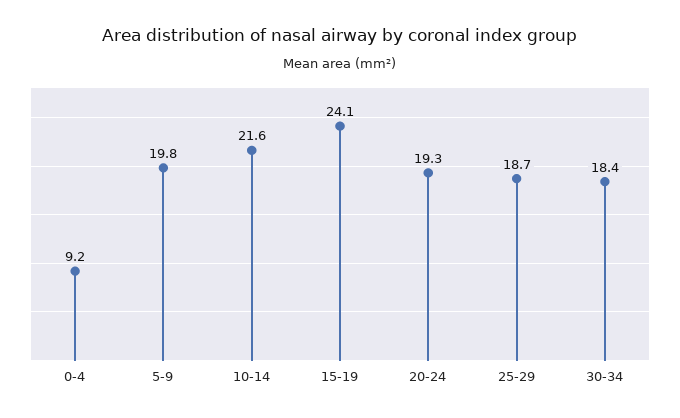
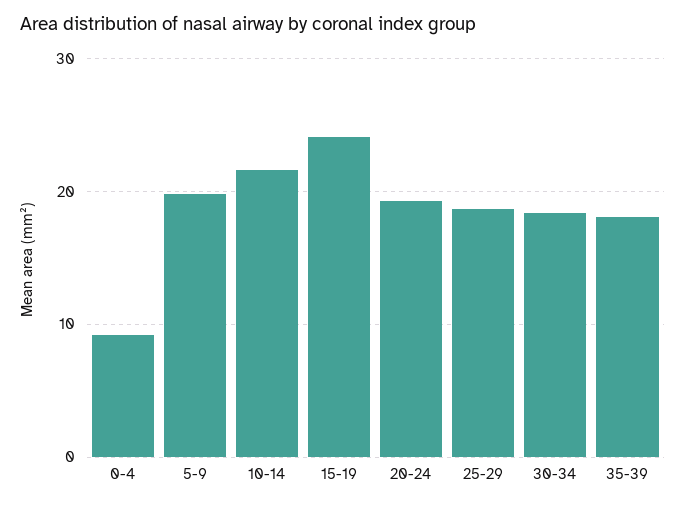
35-39: none -> 18

